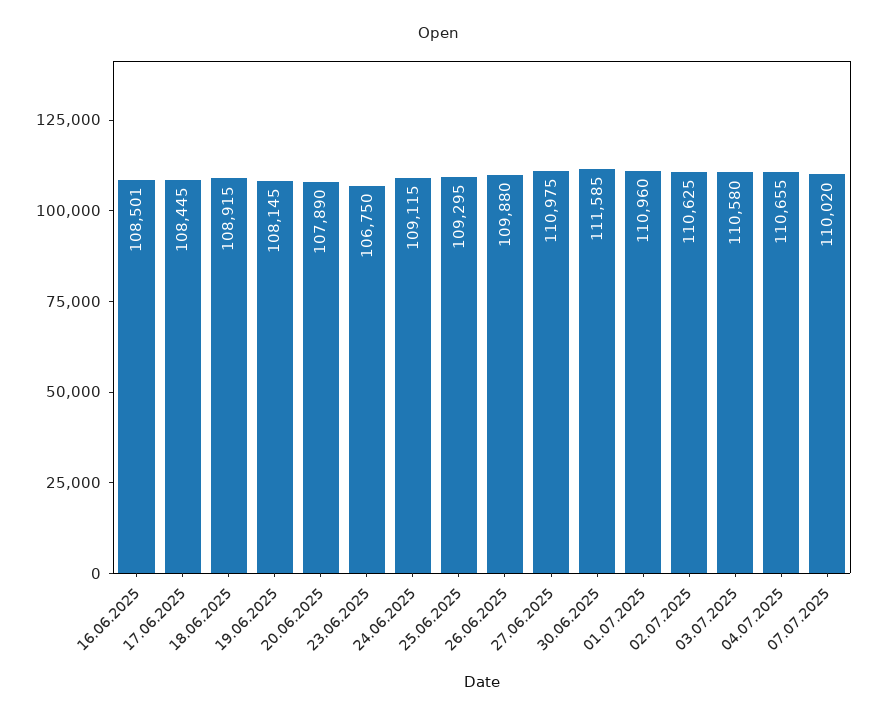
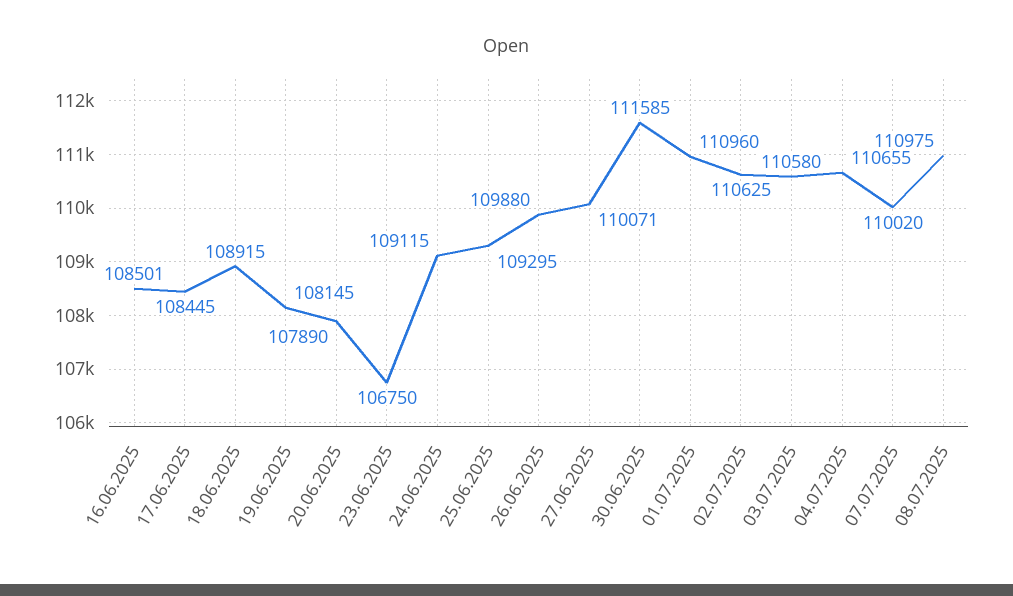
27.06.2025: 110975 -> 110071
08.07.2025: none -> 110975

